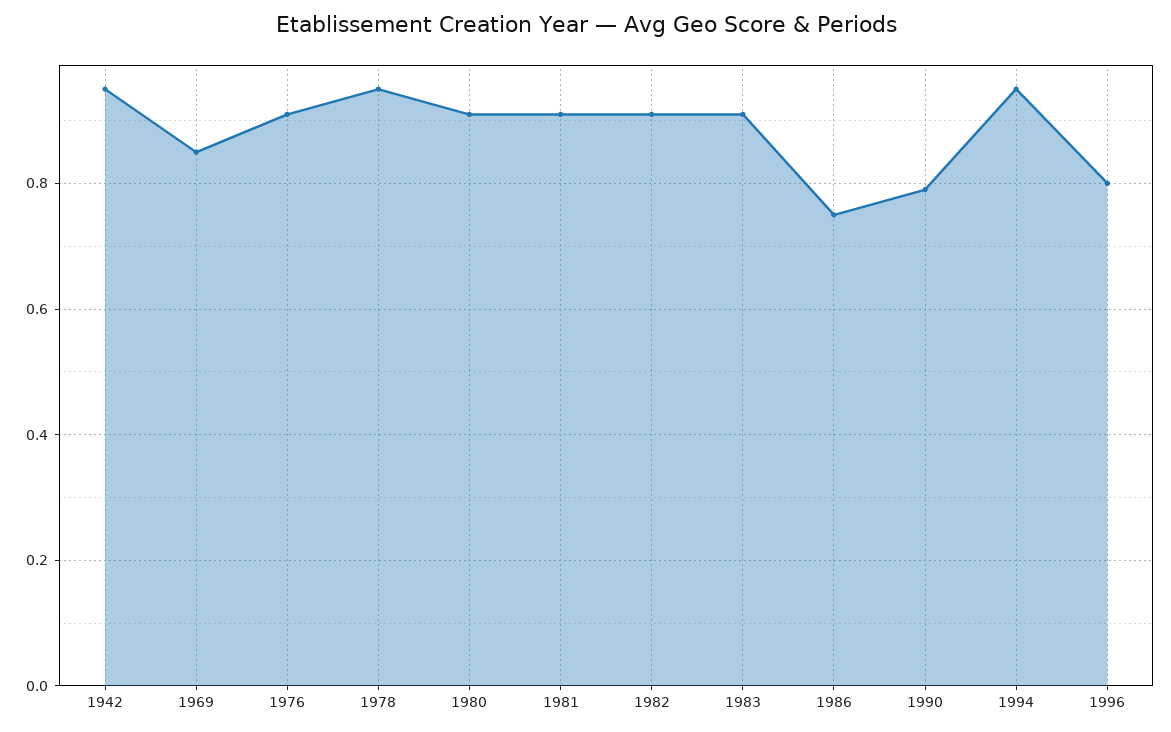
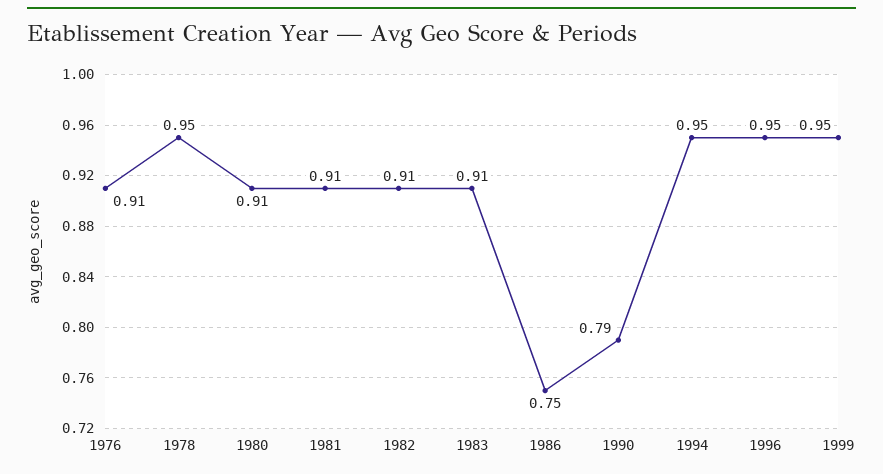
1942: 0.95 -> none
1969: 0.85 -> none
1996: 0.8 -> 0.95
1999: none -> 0.95

